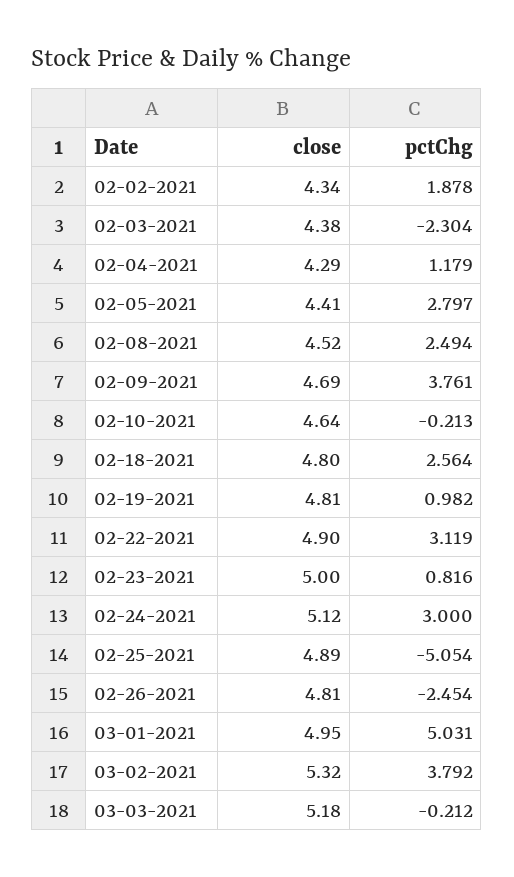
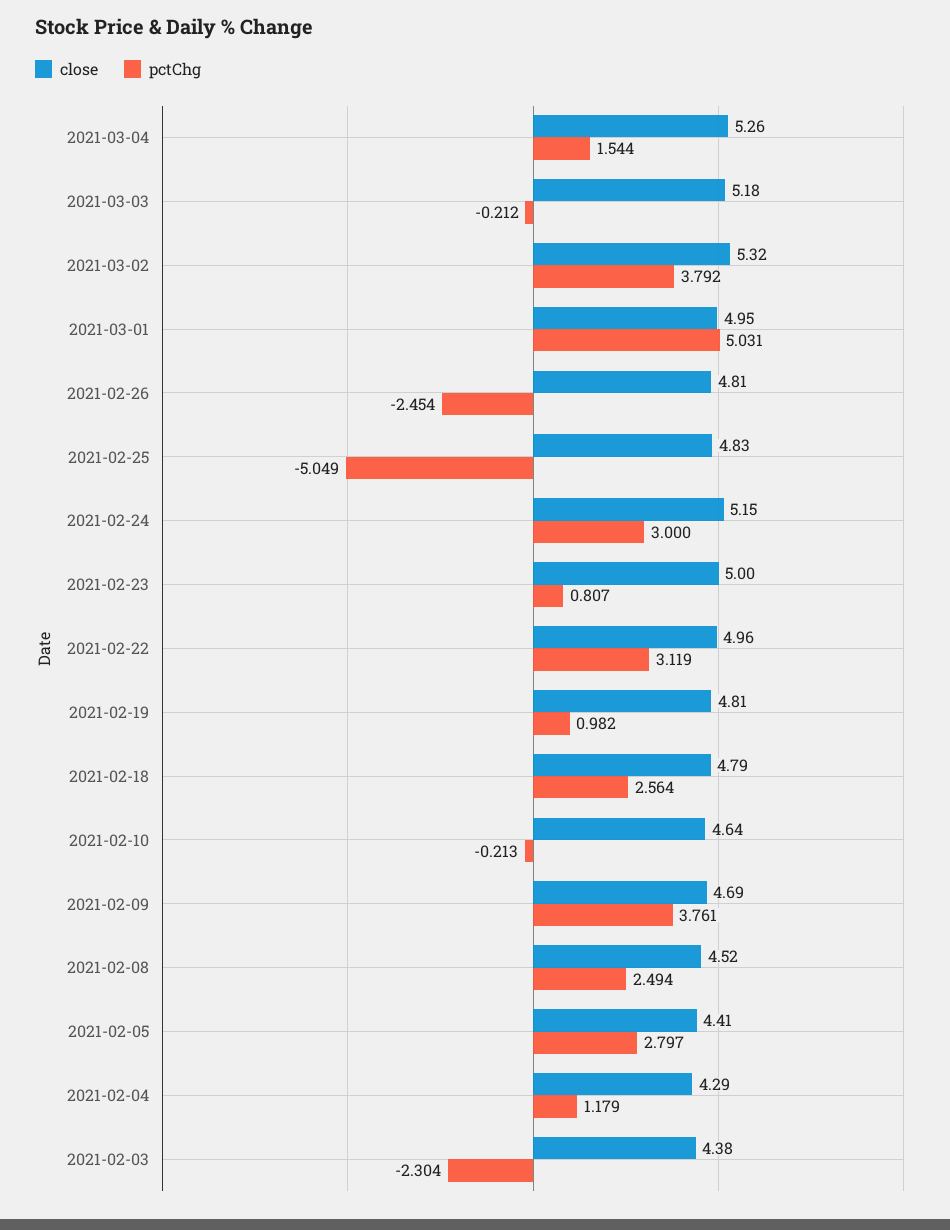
close, 02-02-2021: 4.34 -> none
pctChg, 02-02-2021: 1.878 -> none
close, 02-18-2021: 4.8 -> 4.79
close, 02-22-2021: 4.9 -> 4.96
pctChg, 02-23-2021: 0.816 -> 0.807
close, 02-24-2021: 5.12 -> 5.15
close, 02-25-2021: 4.89 -> 4.83
pctChg, 02-25-2021: -5.054 -> -5.049
close, 2021-03-04: none -> 5.26
pctChg, 2021-03-04: none -> 1.544

